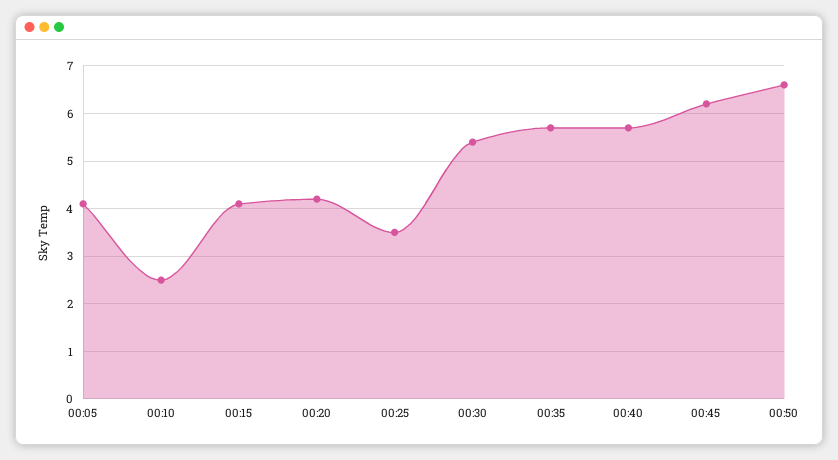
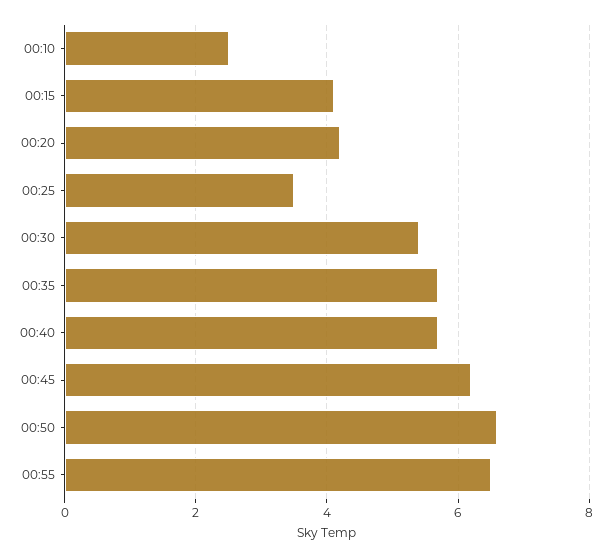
00:05: 4 -> none
00:55: none -> 6.5

